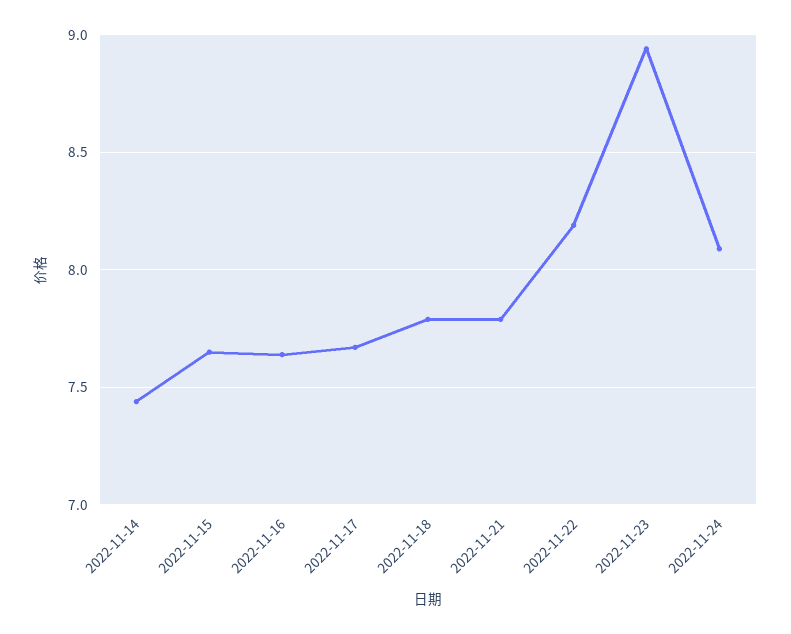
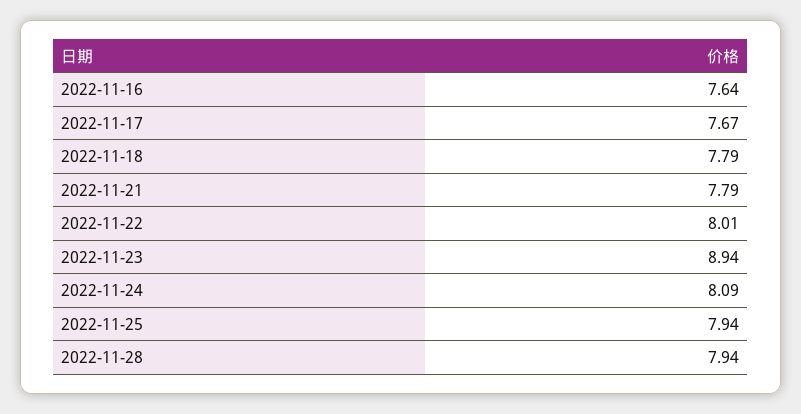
2022-11-14: 7.45 -> none
2022-11-15: 7.65 -> none
2022-11-22: 8.2 -> 8.01
2022-11-25: none -> 7.94
2022-11-28: none -> 7.94

